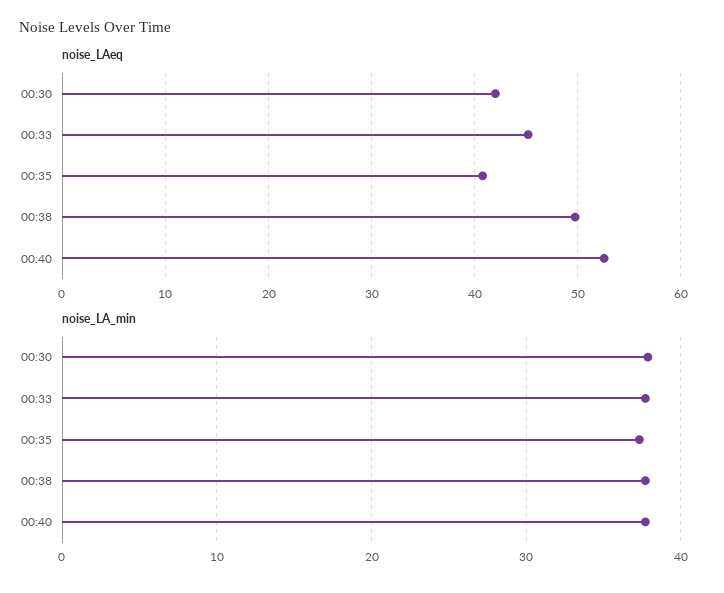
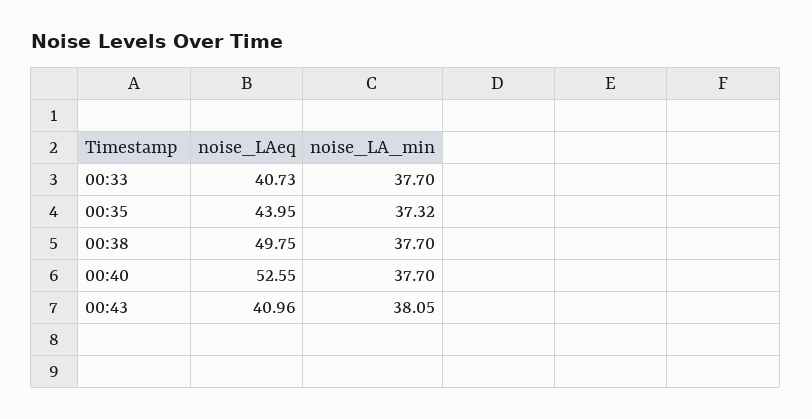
noise_LAeq, 00:30: 42 -> none
noise_LAeq, 00:33: 45 -> 40.73
noise_LAeq, 00:35: 41 -> 43.95
noise_LA_min, 00:30: 38 -> none
noise_LAeq, 00:43: none -> 40.96
noise_LA_min, 00:43: none -> 38.05

